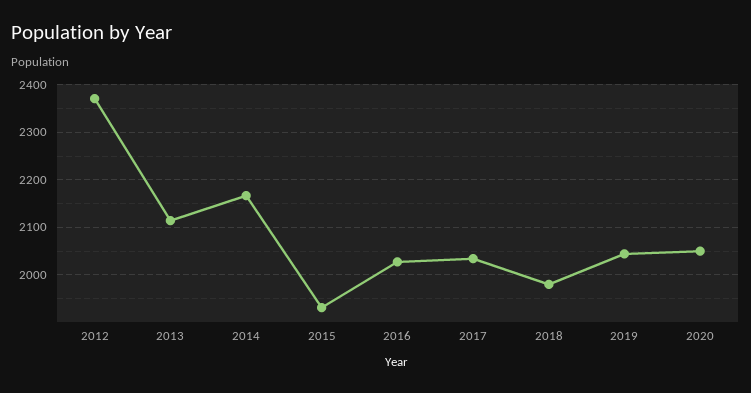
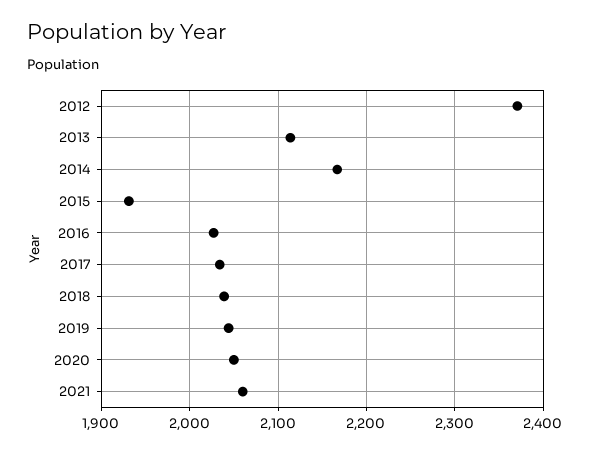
2018: 1980 -> 2040
2021: none -> 2060

